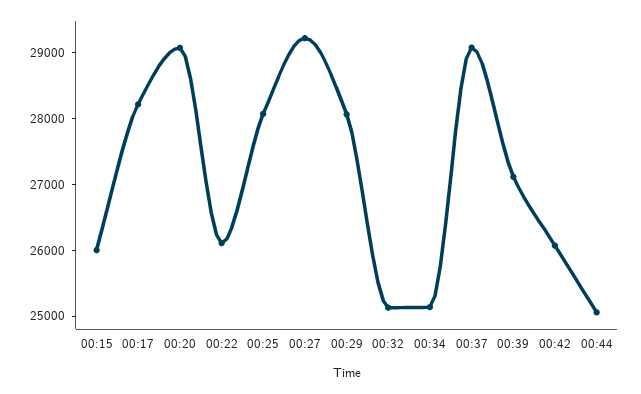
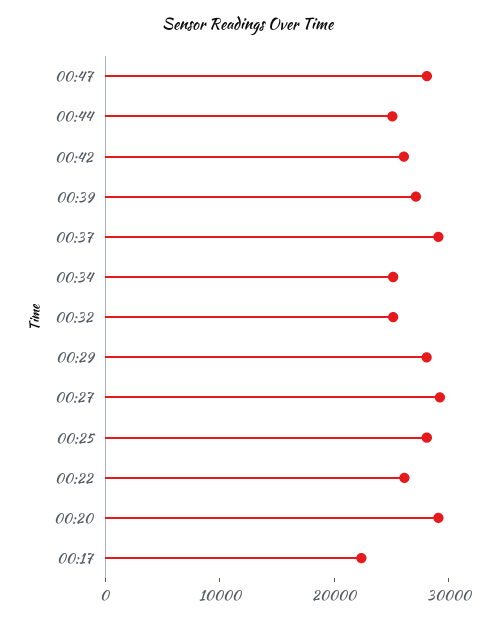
00:15: 26000 -> none
00:17: 28200 -> 22000
00:47: none -> 28000

